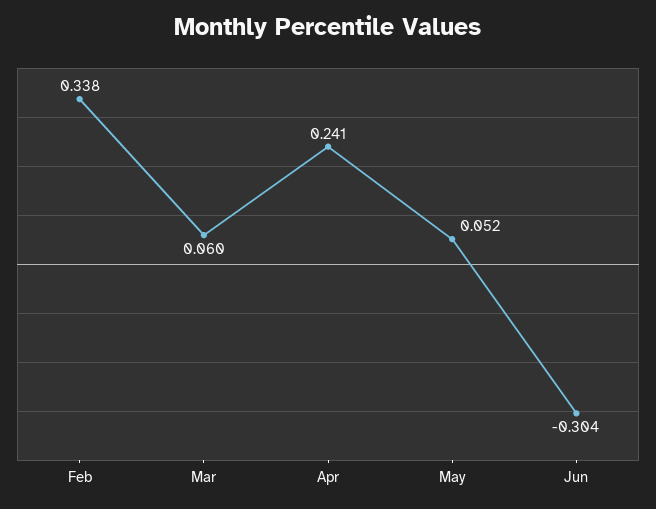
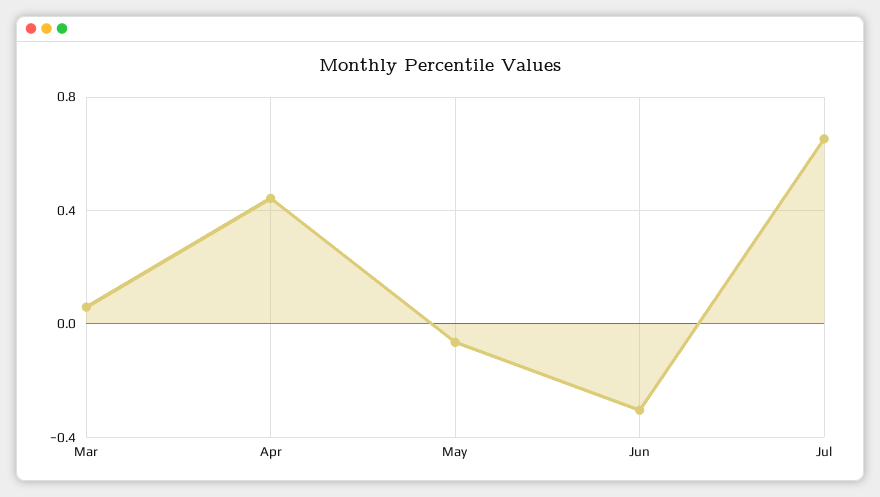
Feb: 0.338 -> none
Apr: 0.241 -> 0.45
May: 0.052 -> -0.05
Jul: none -> 0.65

